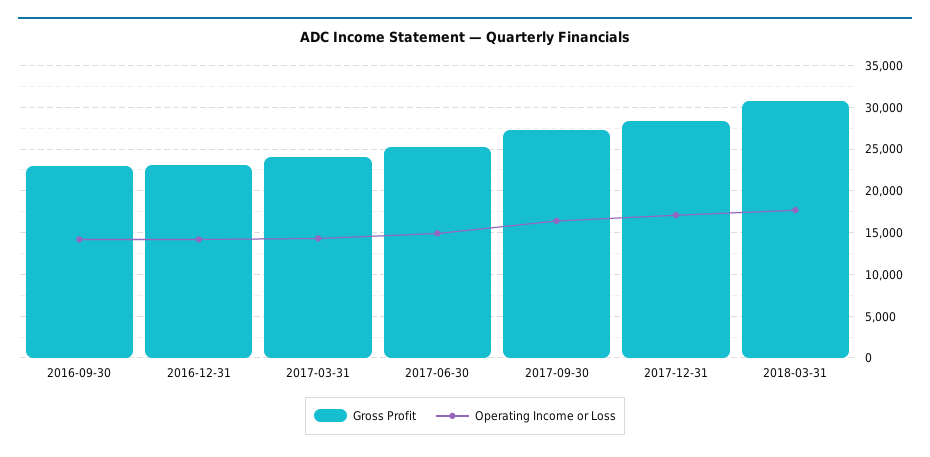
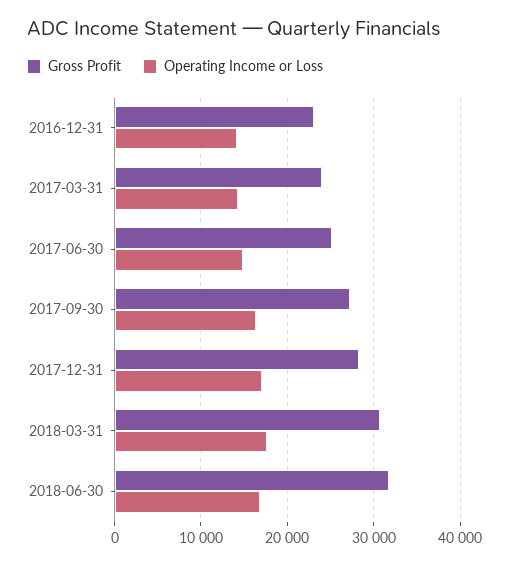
Gross Profit, 2016-09-30: 23000 -> none
Operating Income or Loss, 2016-09-30: 14000 -> none
Gross Profit, 2018-06-30: none -> 32000
Operating Income or Loss, 2018-06-30: none -> 17000

